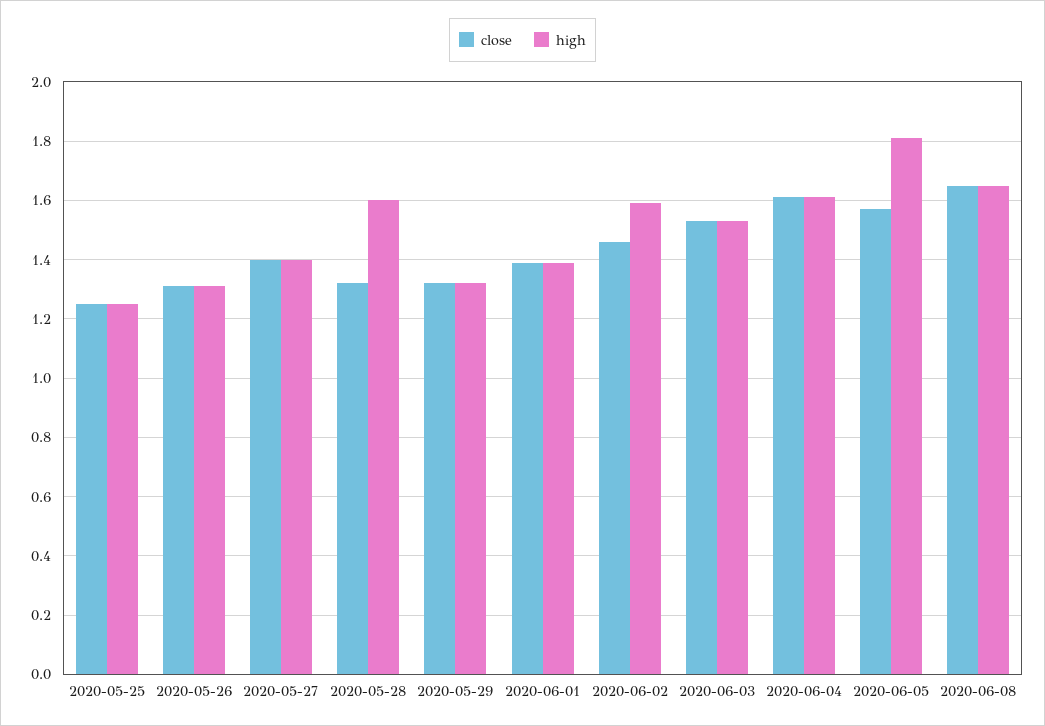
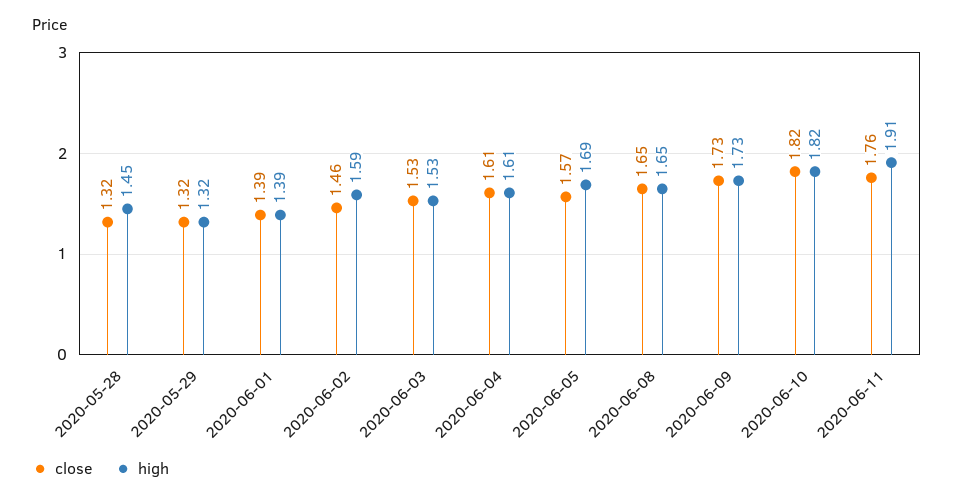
close, 2020-05-25: 1.25 -> none
high, 2020-05-25: 1.25 -> none
close, 2020-05-26: 1.3 -> none
high, 2020-05-26: 1.3 -> none
close, 2020-05-27: 1.4 -> none
high, 2020-05-27: 1.4 -> none
high, 2020-05-28: 1.6 -> 1.45
high, 2020-06-05: 1.8 -> 1.69
close, 2020-06-09: none -> 1.73
high, 2020-06-09: none -> 1.73
close, 2020-06-10: none -> 1.82
high, 2020-06-10: none -> 1.82
close, 2020-06-11: none -> 1.76
high, 2020-06-11: none -> 1.91

